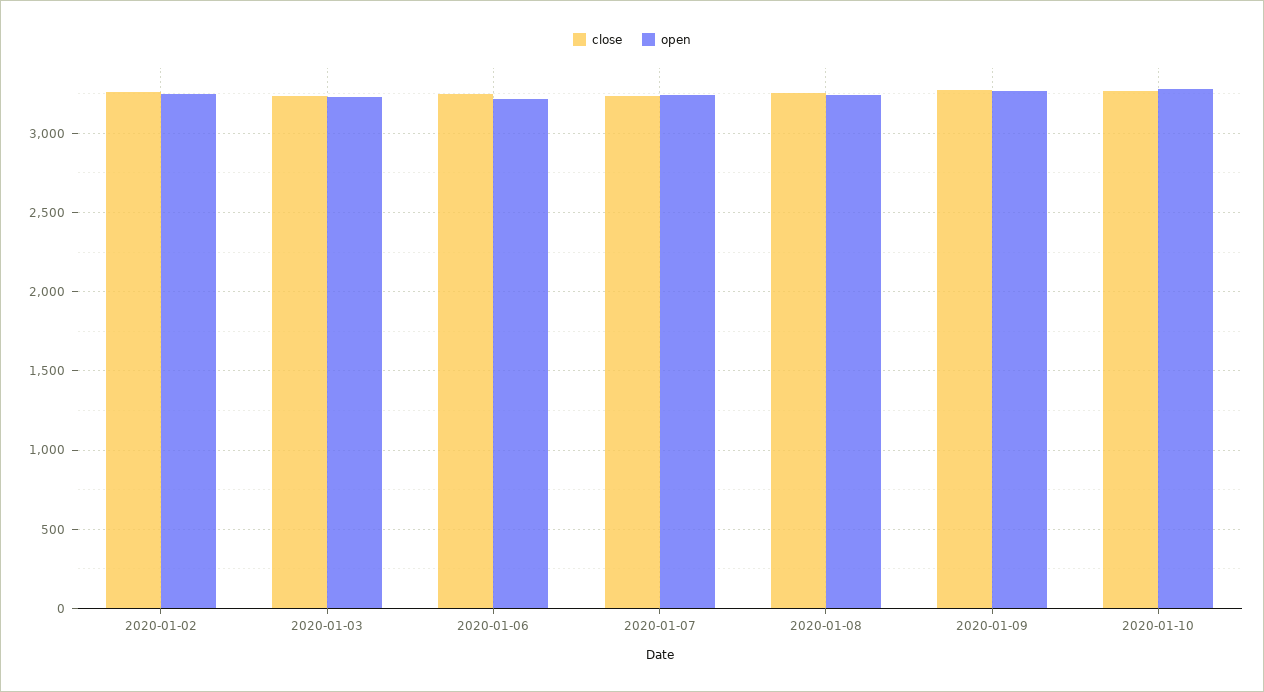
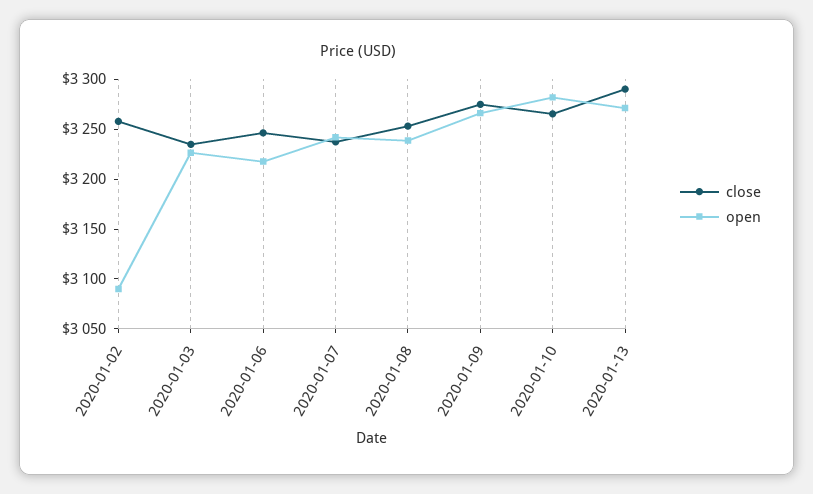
open, 2020-01-02: 3250 -> 3090
close, 2020-01-13: none -> 3290
open, 2020-01-13: none -> 3270

